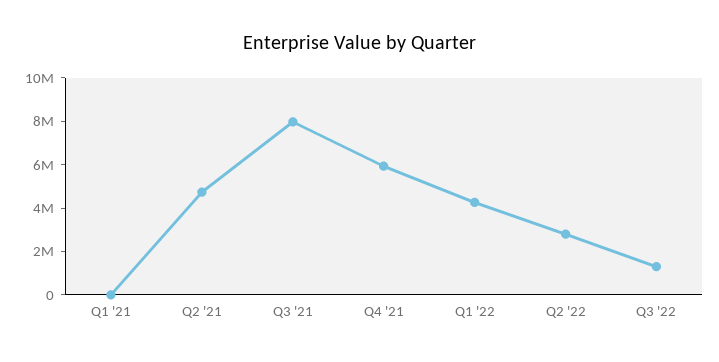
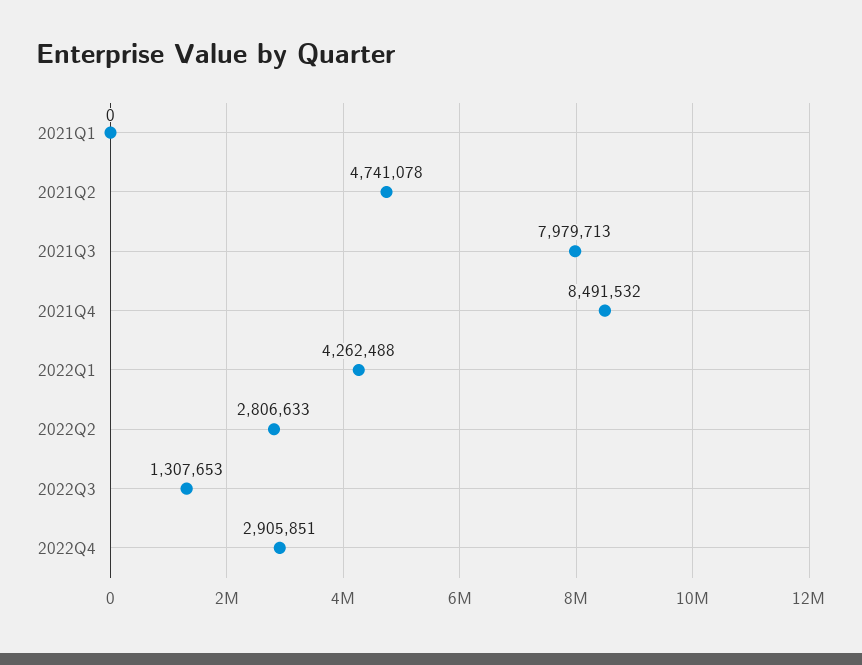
Q4 '21: 6000000 -> 8491532
2022Q4: none -> 2905851

